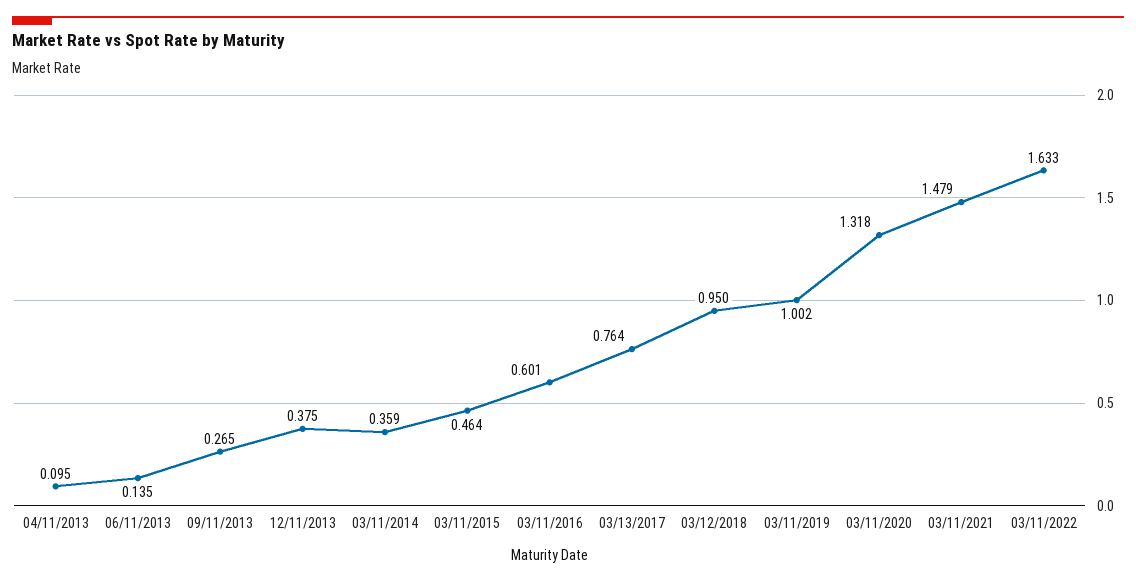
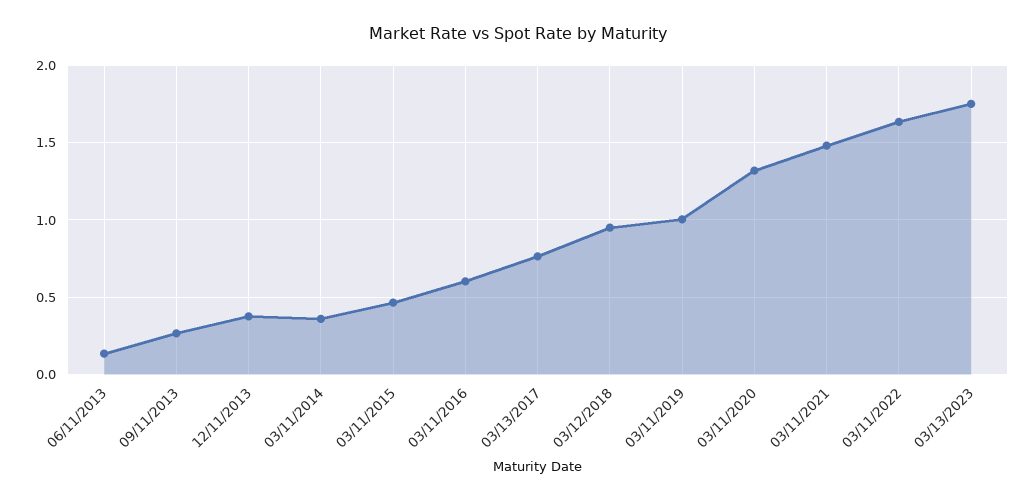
04/11/2013: 0.095 -> none
03/13/2023: none -> 1.75

